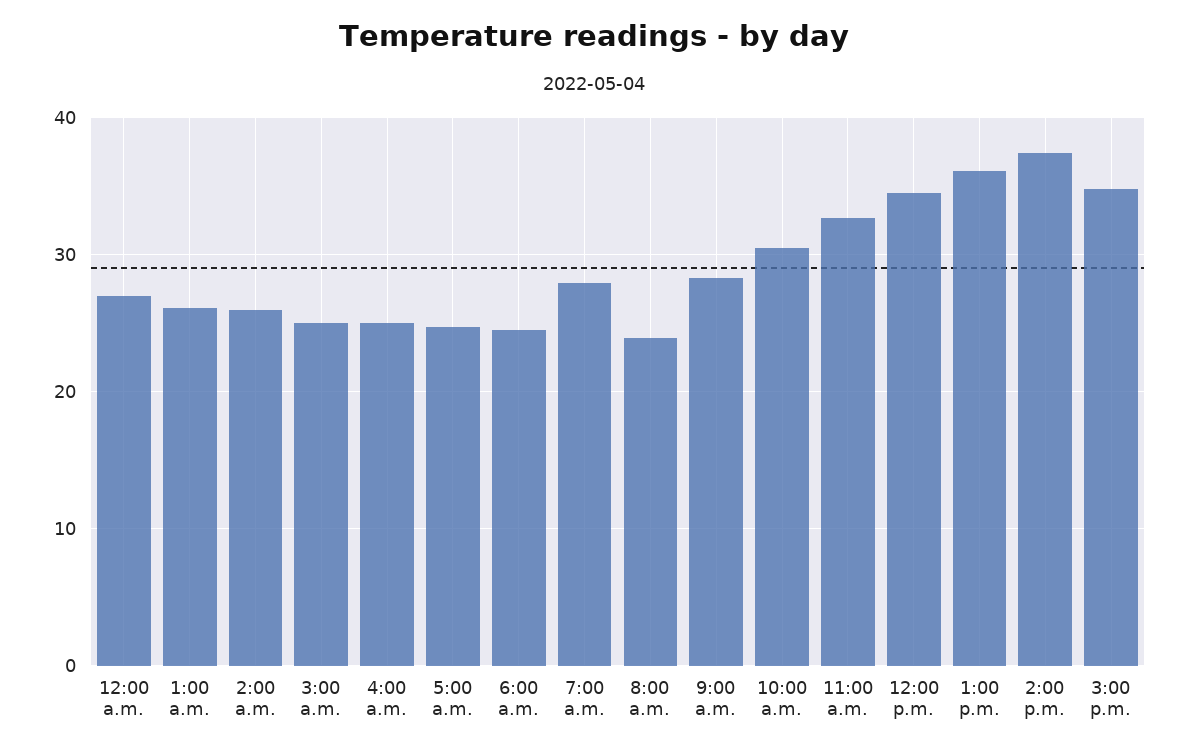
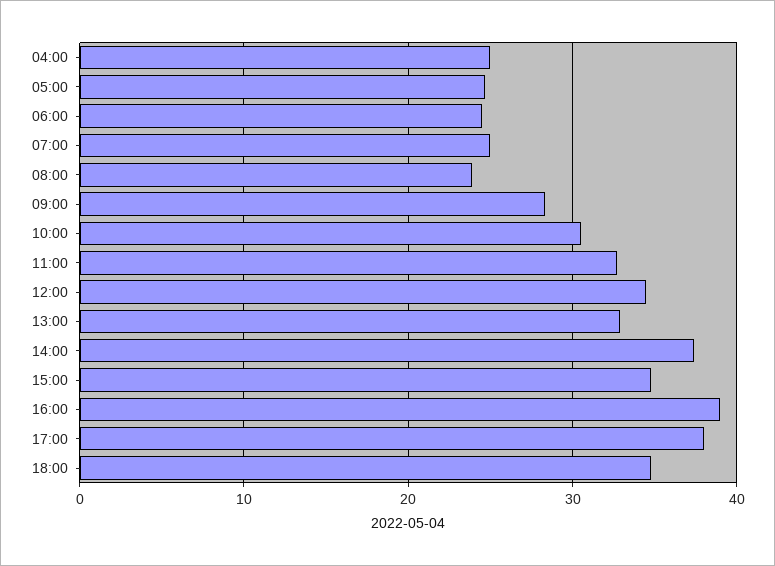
12:00 a.m.: 27 -> none
1:00 a.m.: 26 -> none
2:00 a.m.: 26 -> none
3:00 a.m.: 25 -> none
7:00 a.m.: 28 -> 25
1:00 p.m.: 36 -> 33
16:00: none -> 39
17:00: none -> 38
18:00: none -> 35

